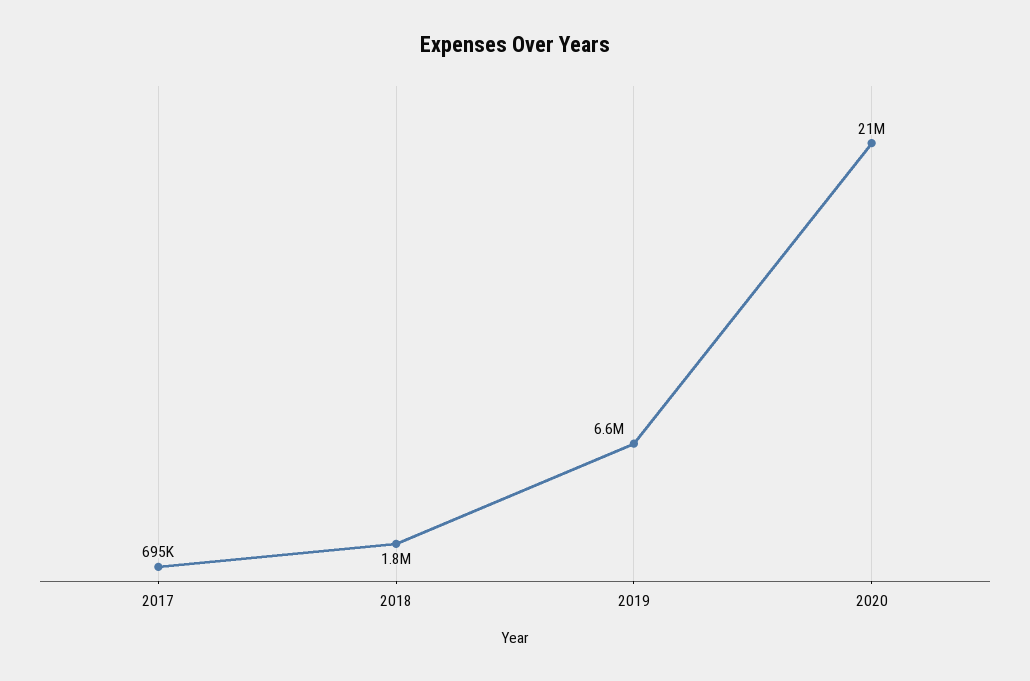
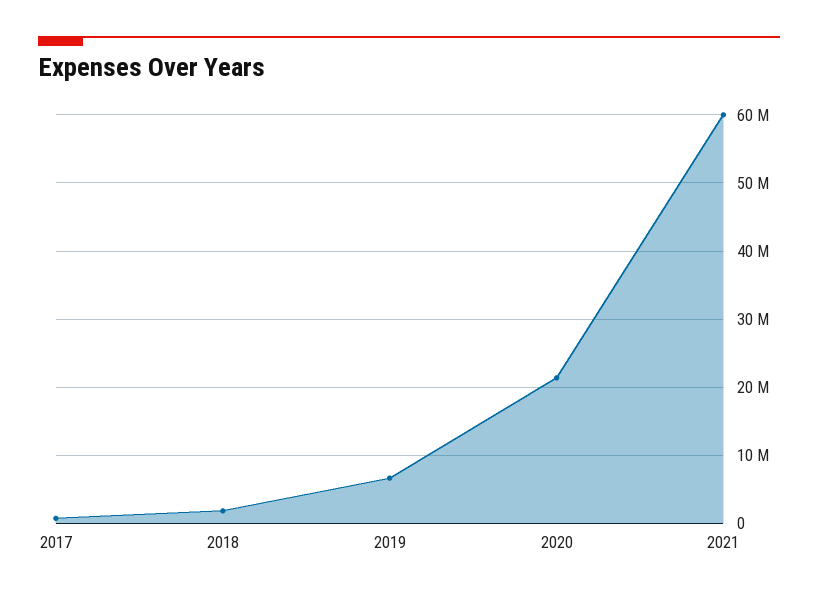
2021: none -> 60000000

